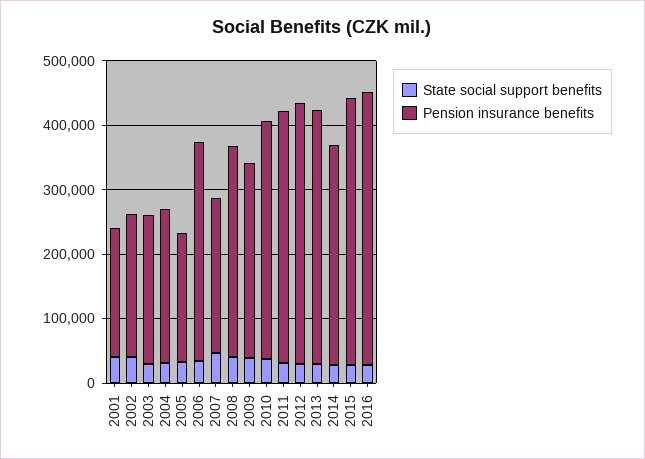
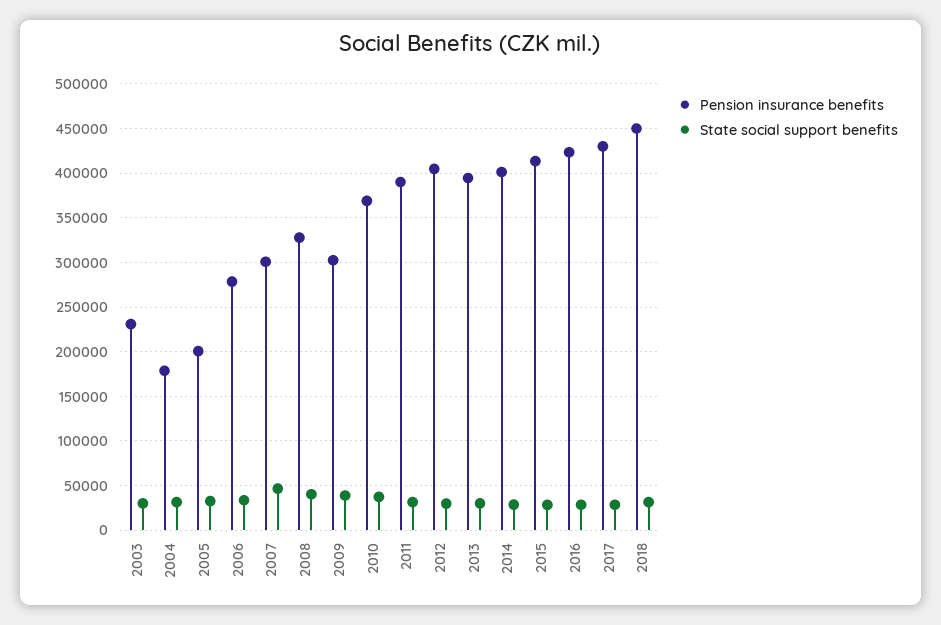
State social support benefits, 2001: 40000 -> none
Pension insurance benefits, 2001: 200000 -> none
State social support benefits, 2002: 40000 -> none
Pension insurance benefits, 2002: 220000 -> none
Pension insurance benefits, 2004: 240000 -> 180000
Pension insurance benefits, 2006: 340000 -> 280000
Pension insurance benefits, 2007: 240000 -> 300000
Pension insurance benefits, 2014: 340000 -> 400000
Pension insurance benefits, 2017: none -> 430000
State social support benefits, 2017: none -> 30000
Pension insurance benefits, 2018: none -> 450000
State social support benefits, 2018: none -> 30000

